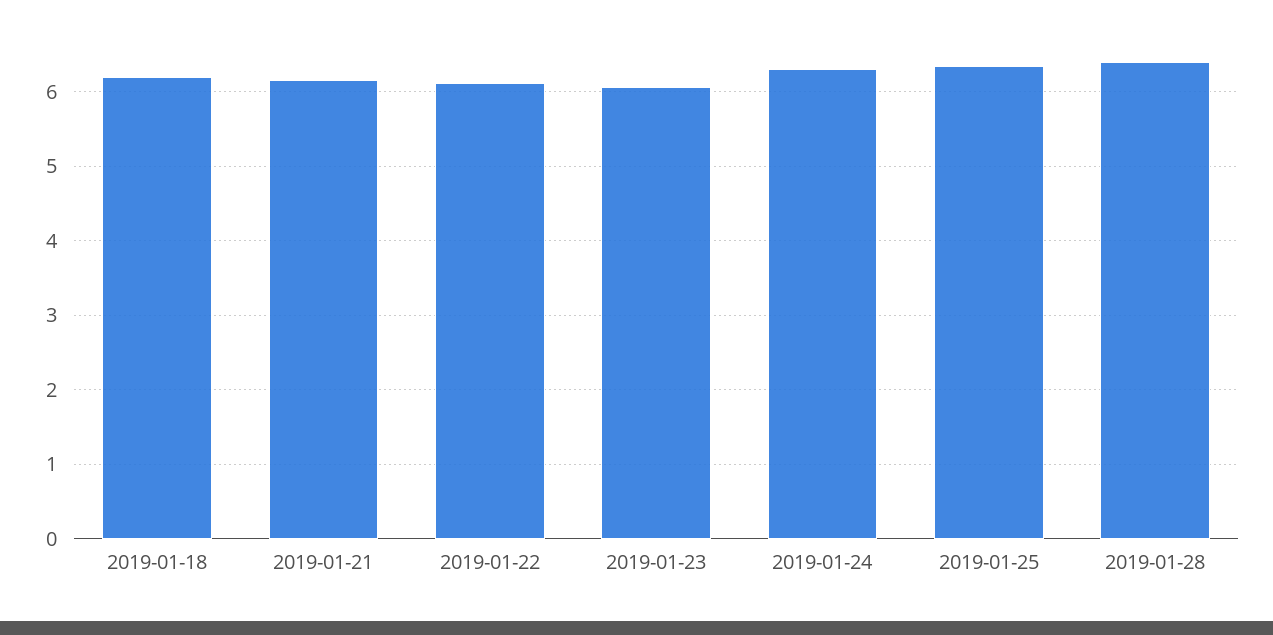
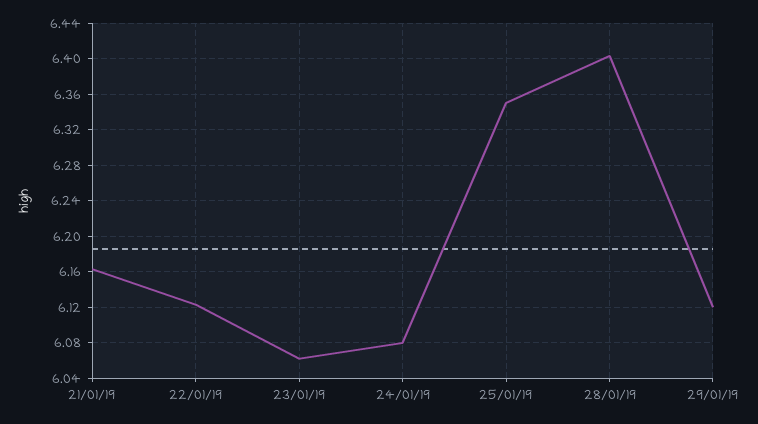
2019-01-18: 6.2 -> none
2019-01-24: 6.3 -> 6.08
29/01/19: none -> 6.12

